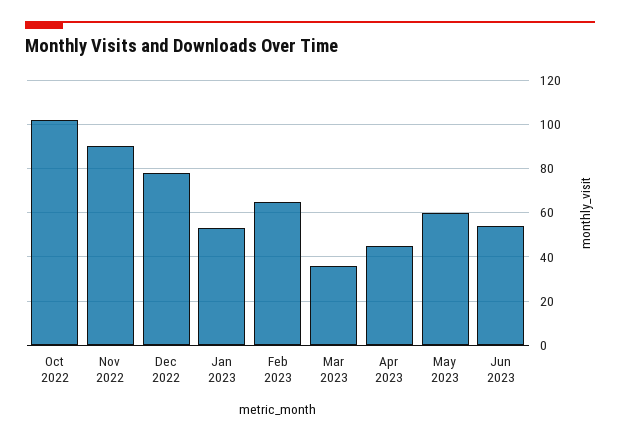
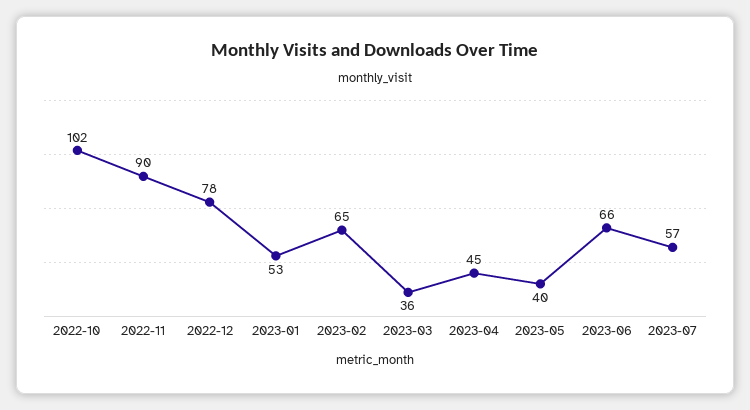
May 2023: 60 -> 40
Jun 2023: 55 -> 66
2023-07: none -> 57

